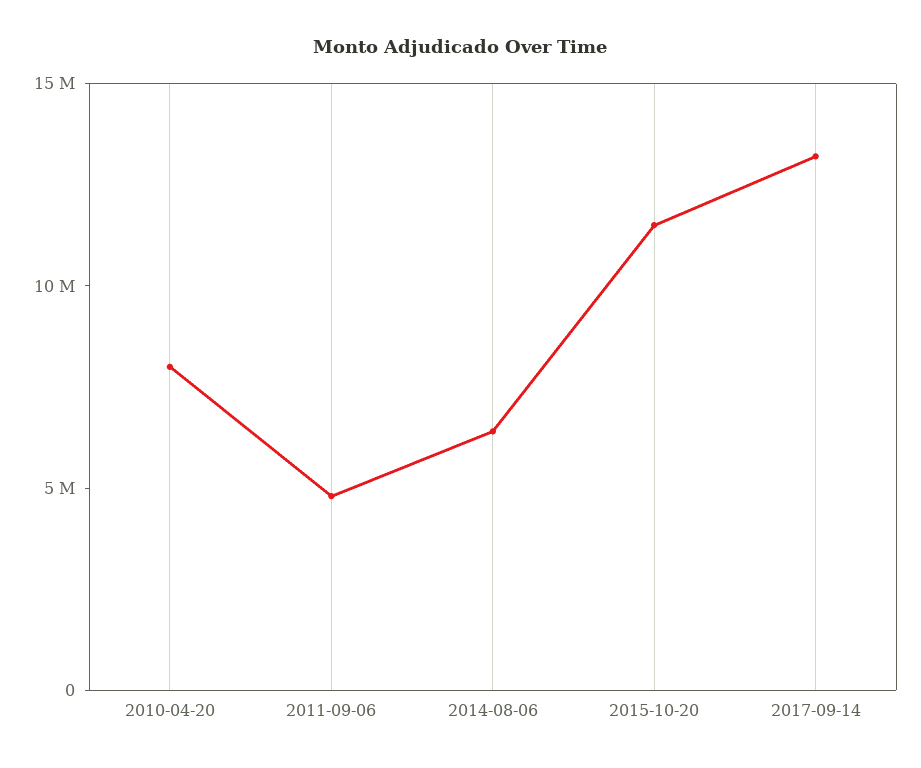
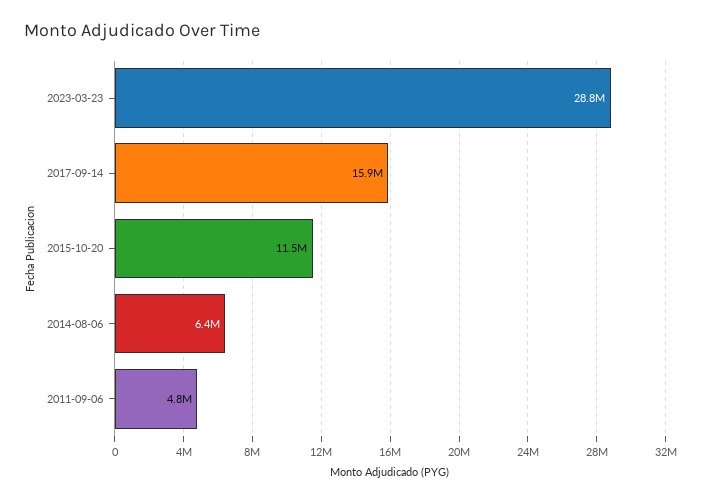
2010-04-20: 8000000 -> none
2017-09-14: 13000000 -> 15900000
2023-03-23: none -> 28800000

